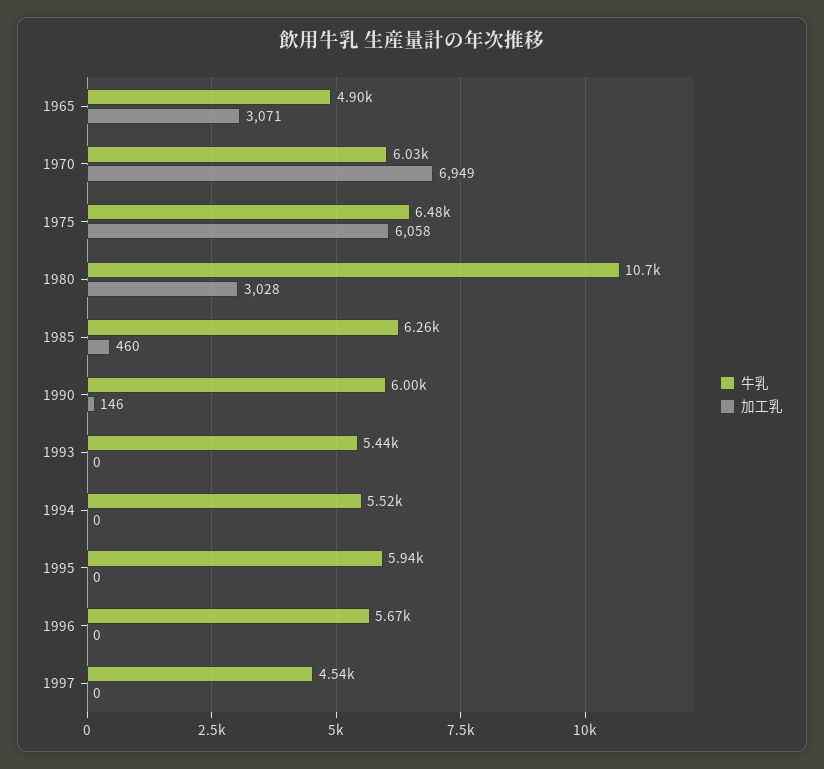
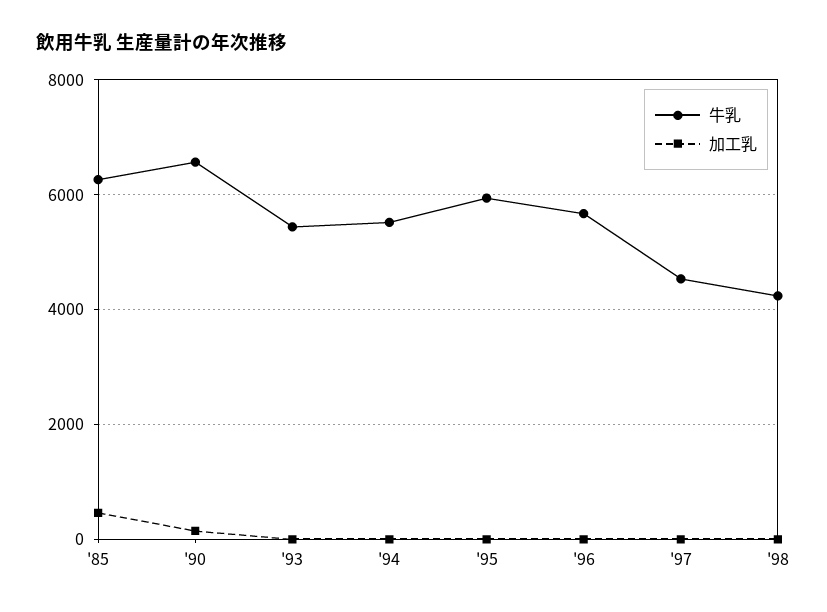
牛乳, 1965: 4900 -> none
加工乳, 1965: 3071 -> none
牛乳, 1970: 6030 -> none
加工乳, 1970: 6949 -> none
牛乳, 1975: 6480 -> none
加工乳, 1975: 6058 -> none
牛乳, 1980: 10700 -> none
加工乳, 1980: 3028 -> none
牛乳, 1990: 6000 -> 6600
牛乳, '98: none -> 4200
加工乳, '98: none -> 0

